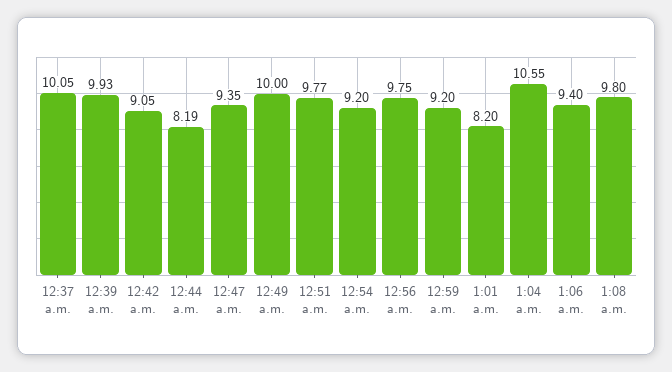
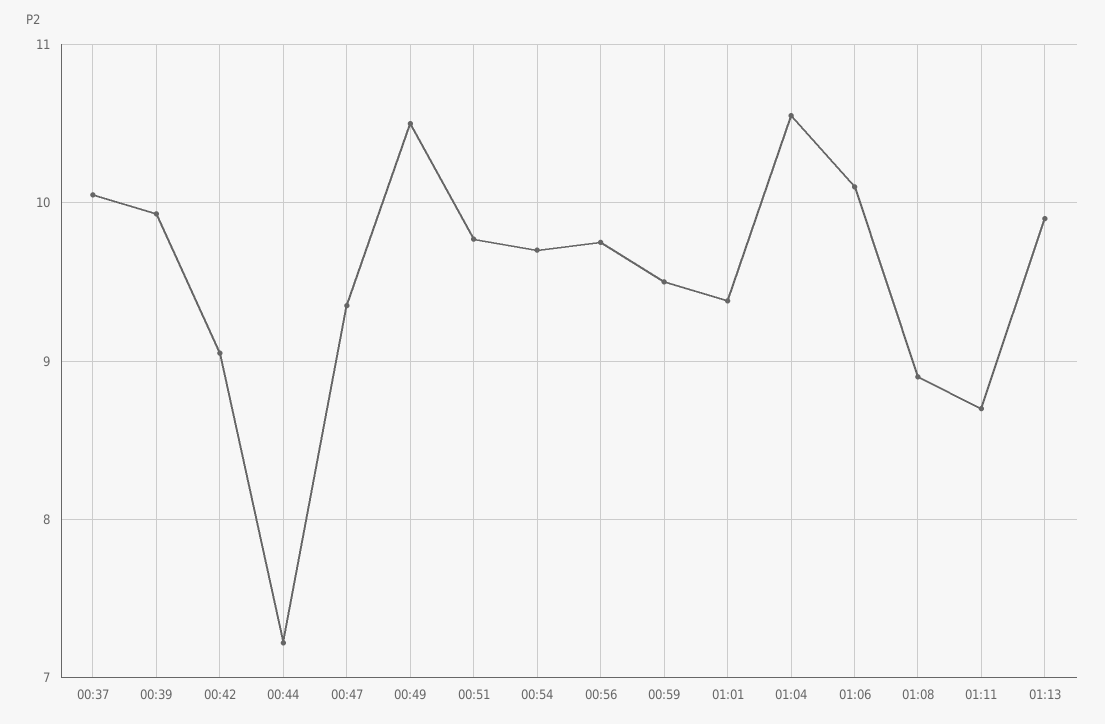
12:44 a.m.: 8.19 -> 7.2
12:49 a.m.: 10 -> 10.5
12:54 a.m.: 9.2 -> 9.7
12:59 a.m.: 9.2 -> 9.5
1:01 a.m.: 8.2 -> 9.4
1:06 a.m.: 9.4 -> 10.1
1:08 a.m.: 9.8 -> 8.9
01:11: none -> 8.7
01:13: none -> 9.9

